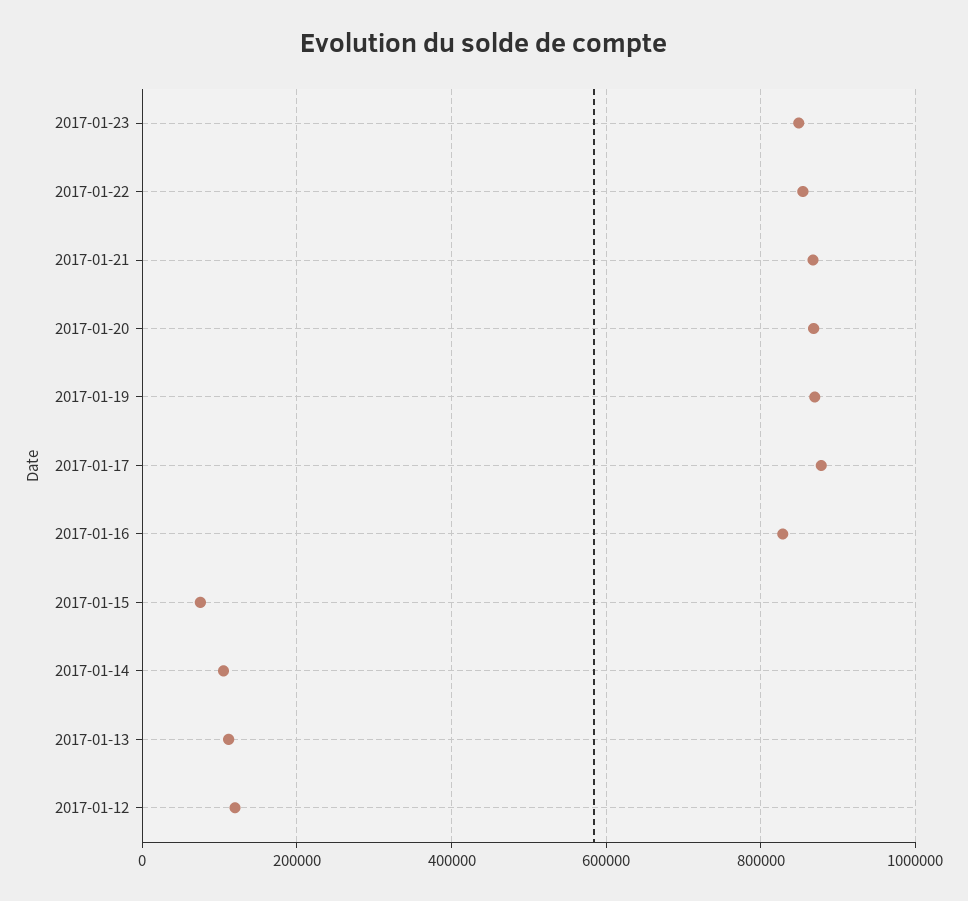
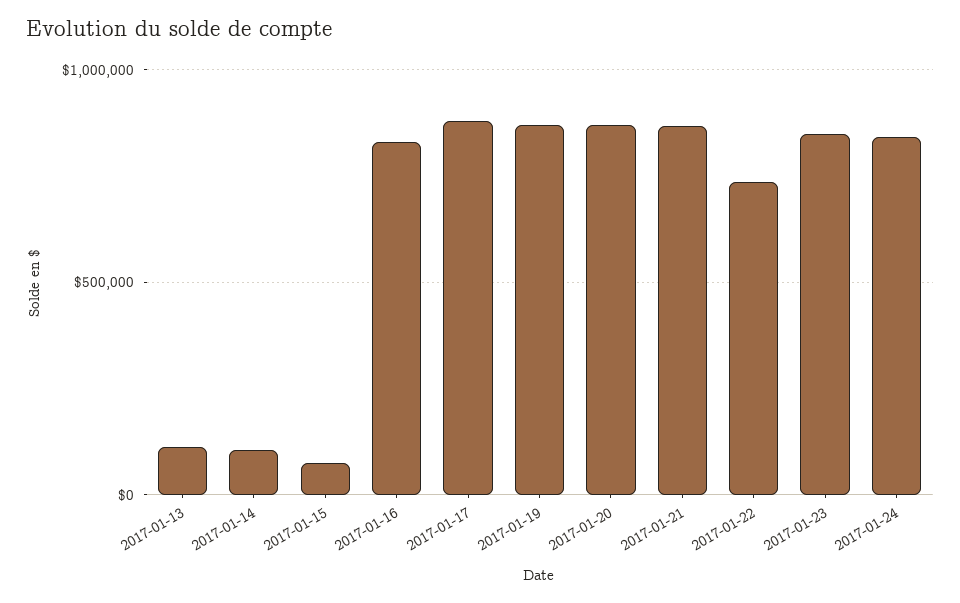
2017-01-22: 860000 -> 750000
2017-01-12: 120000 -> none
2017-01-24: none -> 850000

